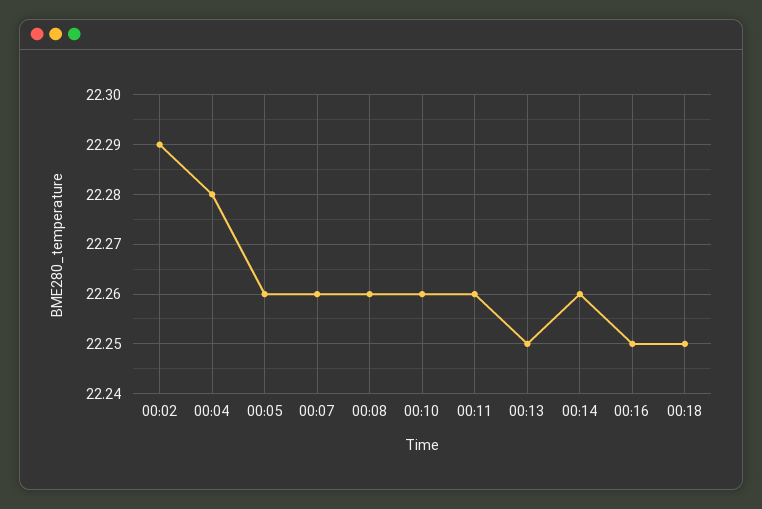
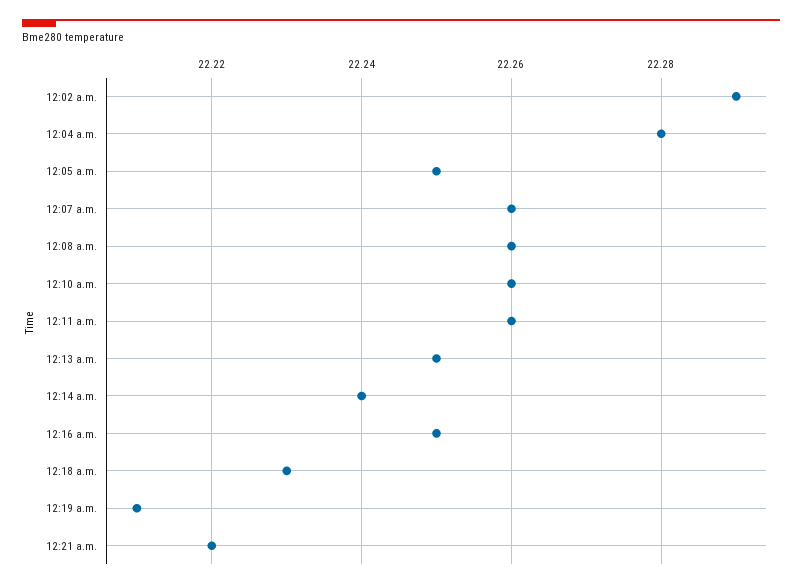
00:05: 22.26 -> 22.25
00:14: 22.26 -> 22.24
00:18: 22.25 -> 22.23
12:19 a.m.: none -> 22.21
12:21 a.m.: none -> 22.22

